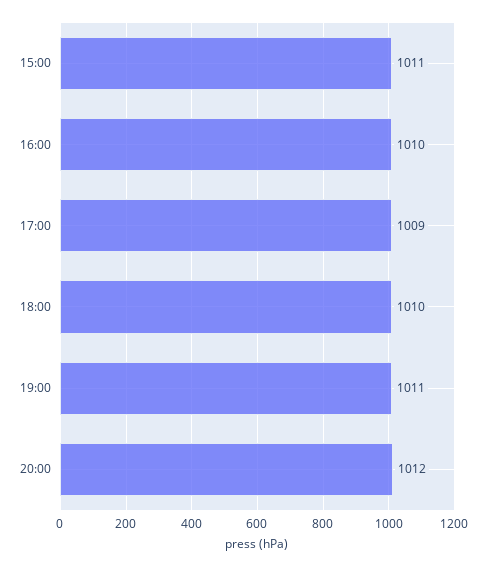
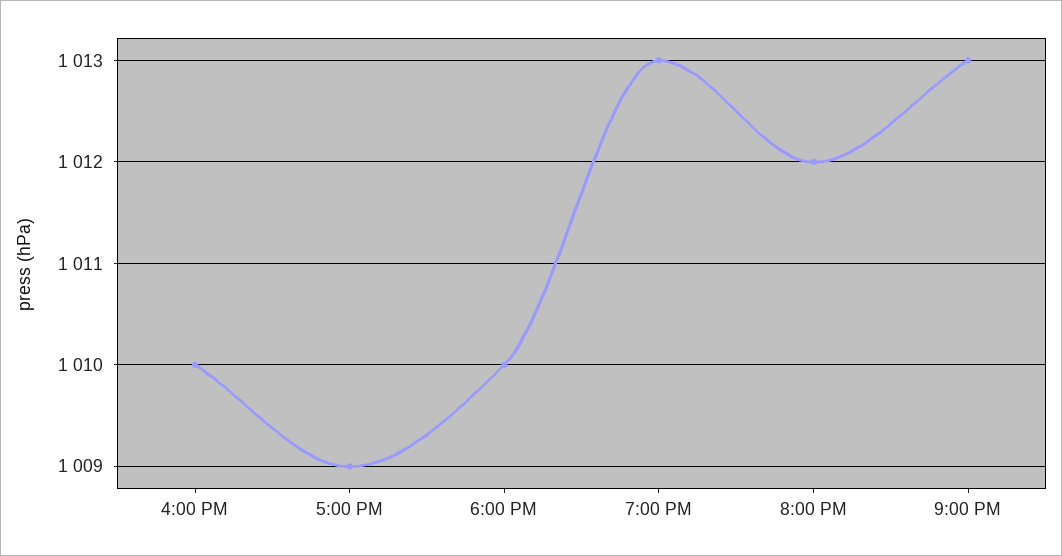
15:00: 1011 -> none
19:00: 1011 -> 1013
9:00 PM: none -> 1013

